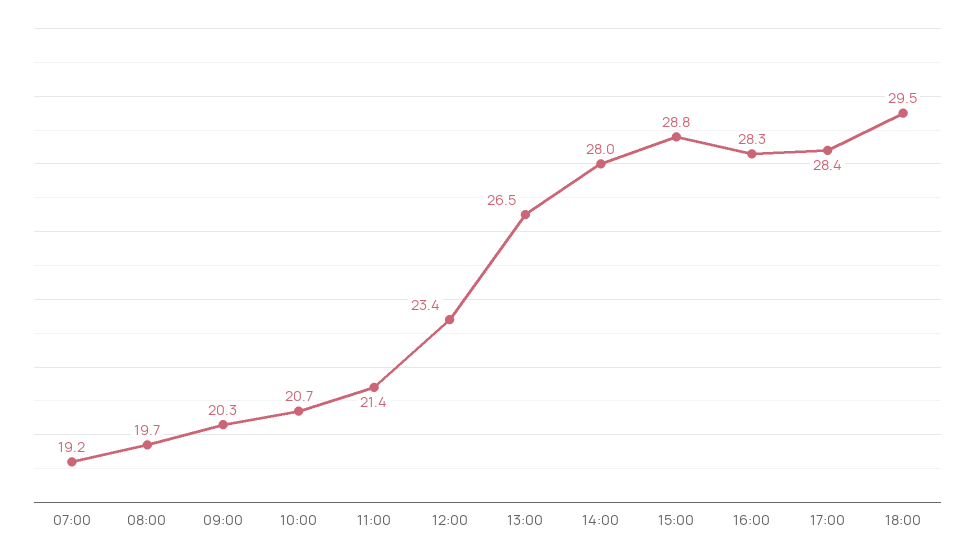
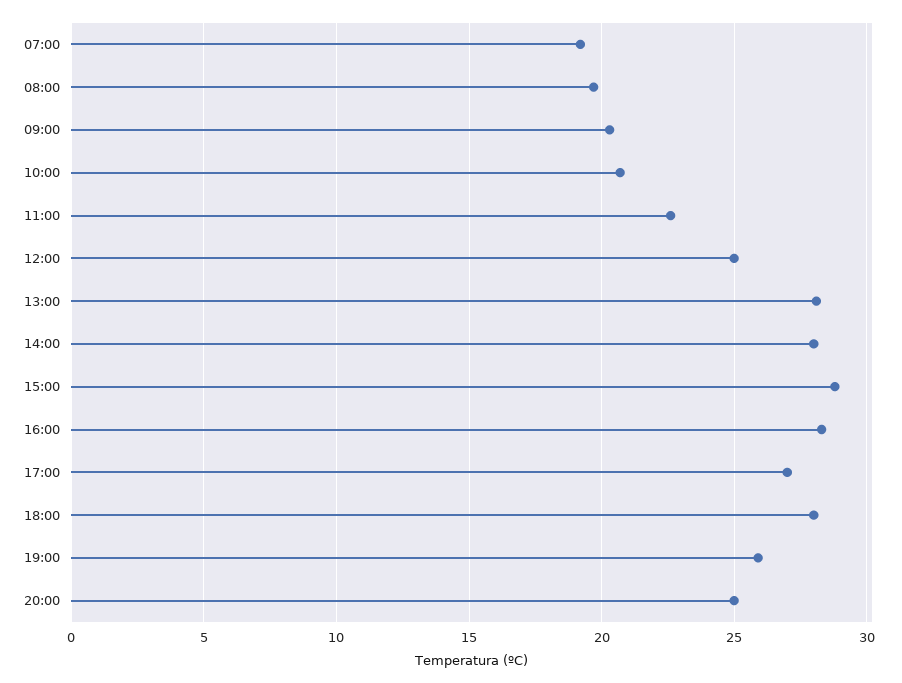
11:00: 21.4 -> 22.5
12:00: 23.4 -> 25
13:00: 26.5 -> 28
17:00: 28.4 -> 27
18:00: 29.5 -> 28
19:00: none -> 26
20:00: none -> 25

